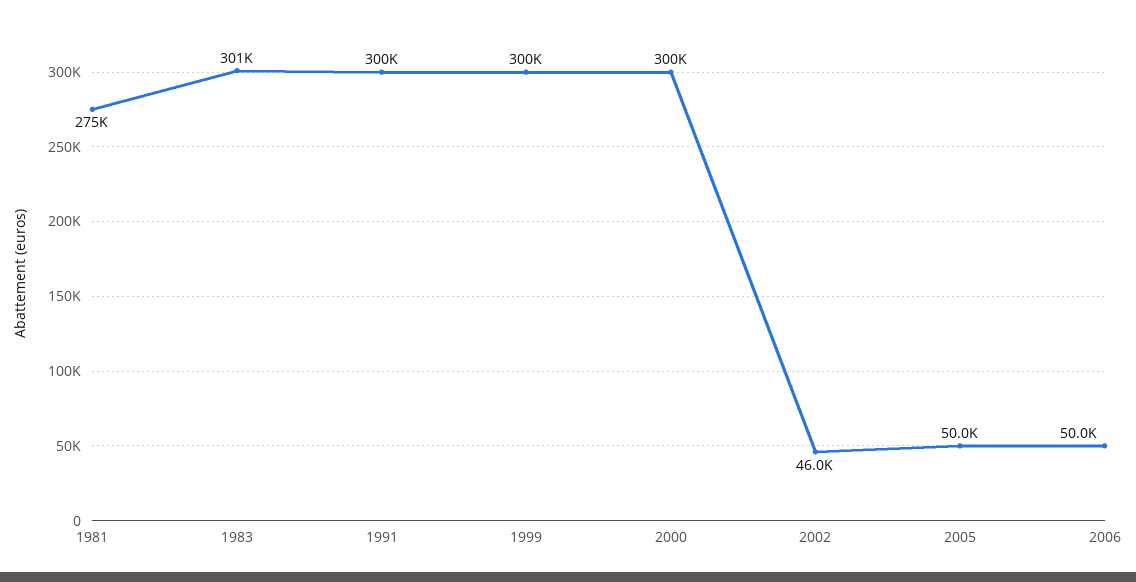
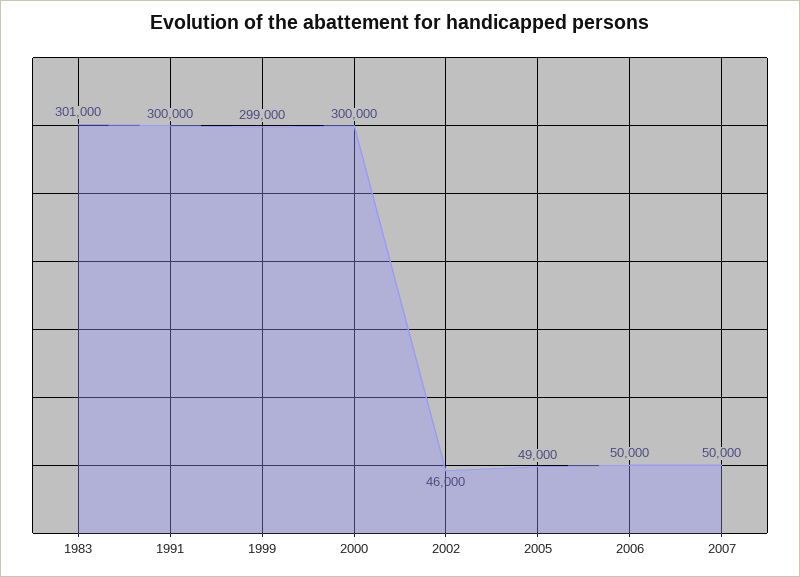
1981: 275000 -> none
1999: 300000 -> 299000
2005: 50000 -> 49000
2007: none -> 50000

